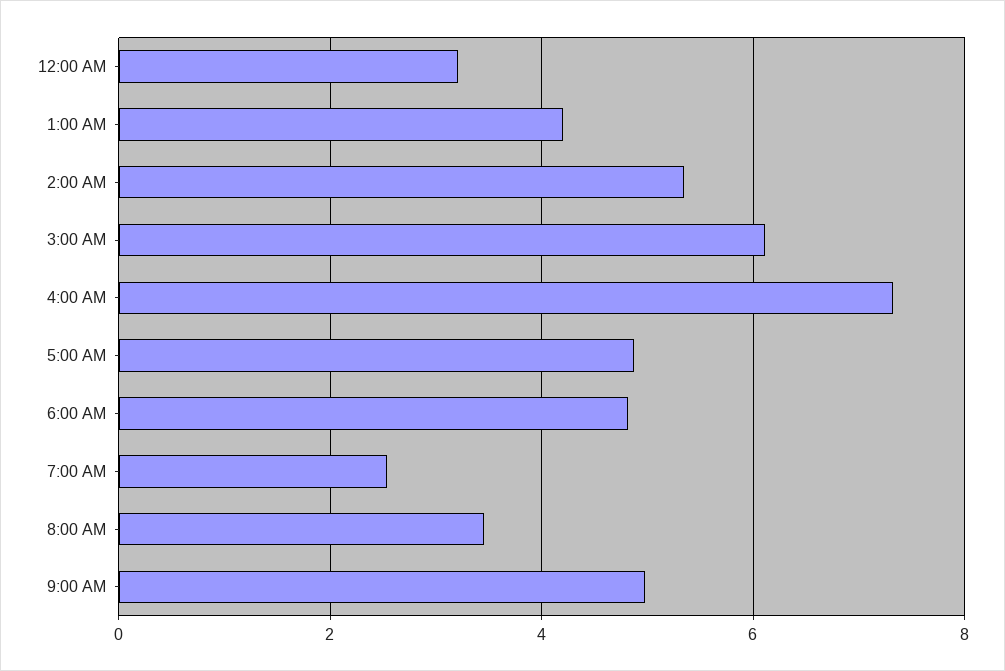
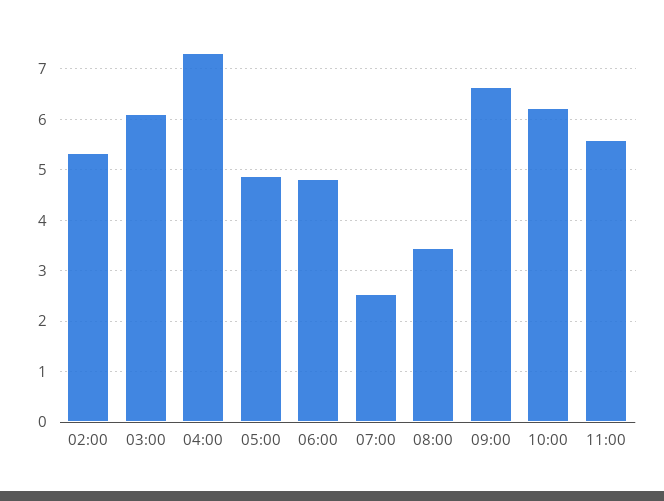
12:00 AM: 3.2 -> none
1:00 AM: 4.2 -> none
9:00 AM: 5 -> 6.6
10:00: none -> 6.2
11:00: none -> 5.6

